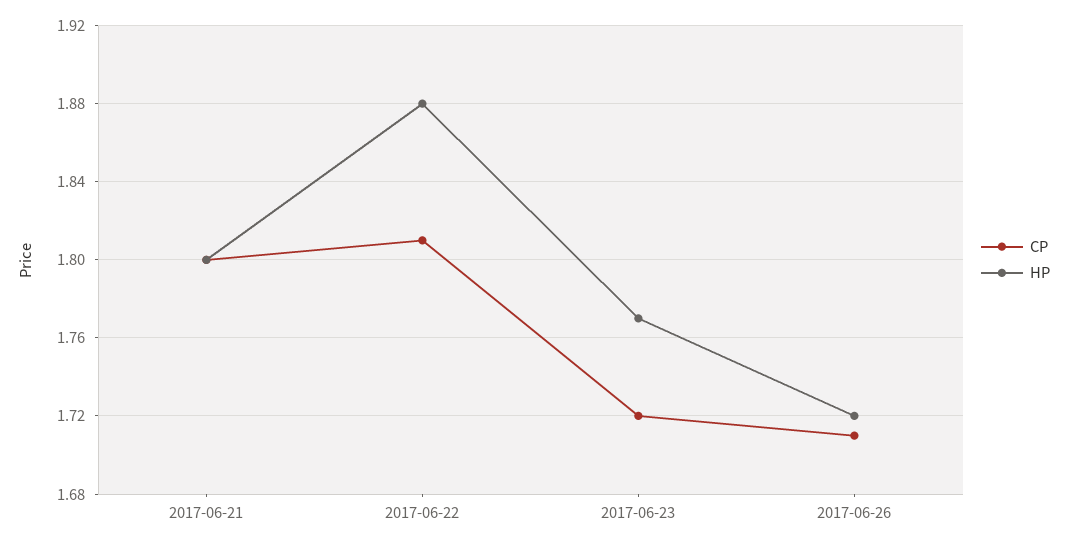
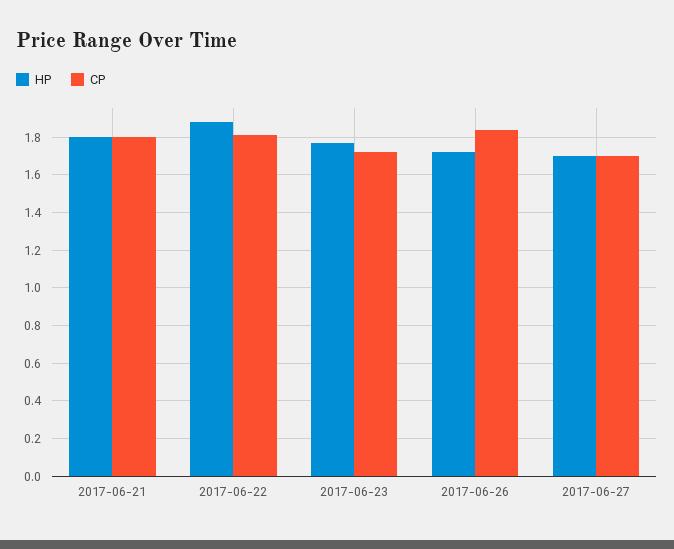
CP, 2017-06-26: 1.71 -> 1.85
HP, 2017-06-27: none -> 1.7
CP, 2017-06-27: none -> 1.7

